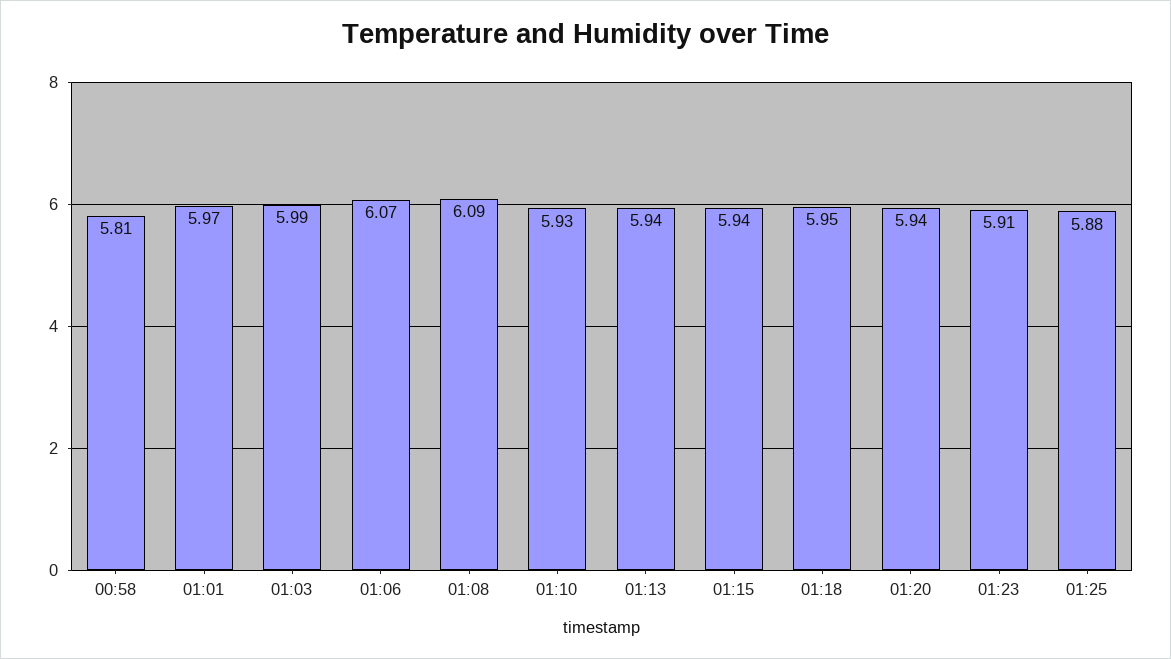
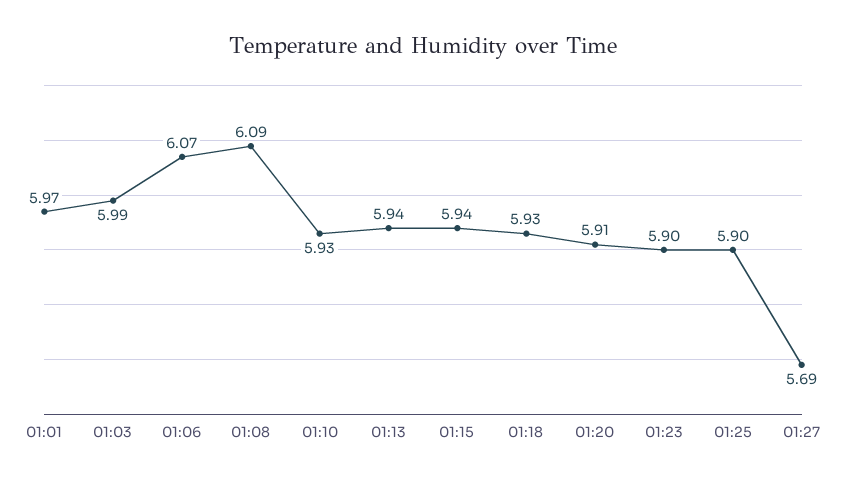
00:58: 5.81 -> none
01:18: 5.95 -> 5.93
01:20: 5.94 -> 5.91
01:23: 5.91 -> 5.9
01:25: 5.88 -> 5.9
01:27: none -> 5.69

